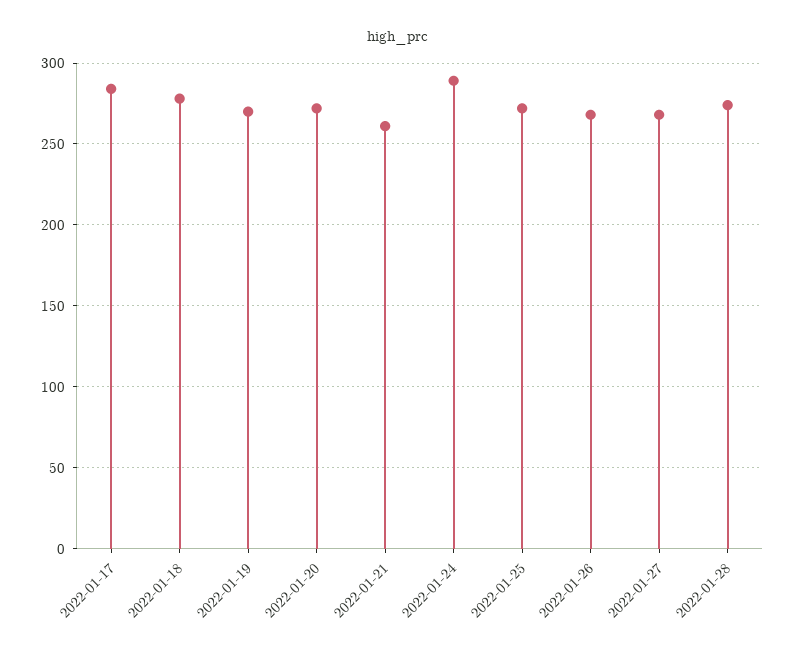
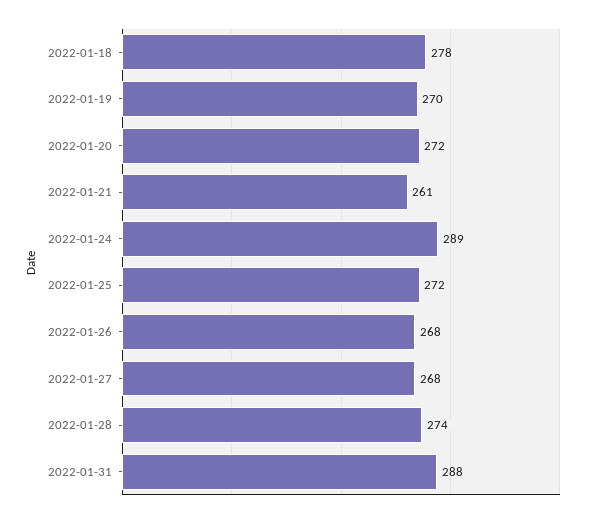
2022-01-17: 285 -> none
2022-01-31: none -> 288

